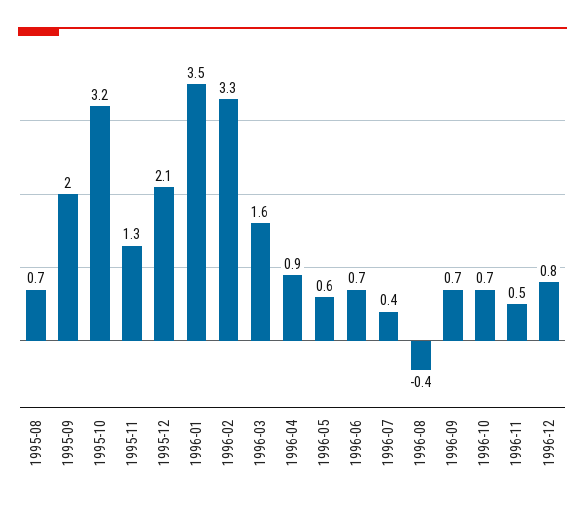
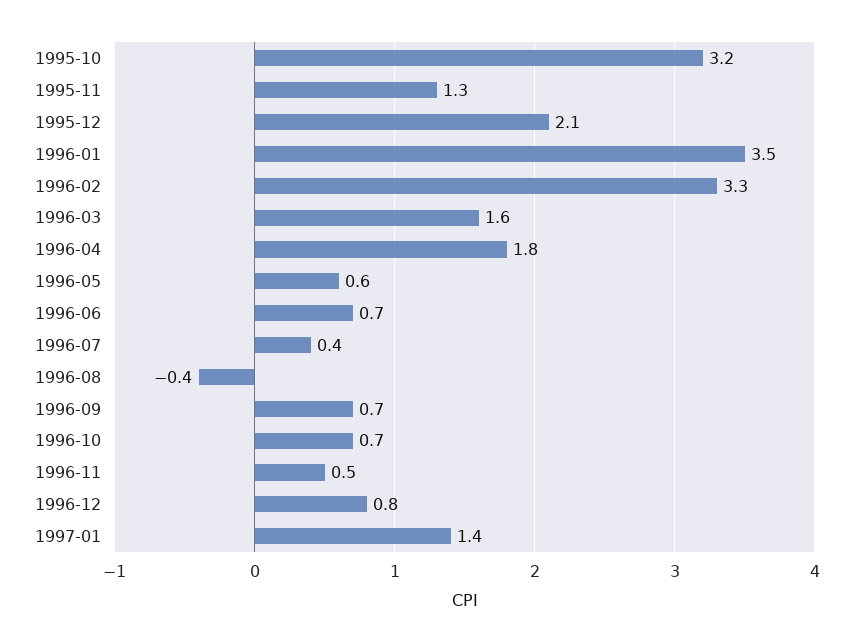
1995-08: 0.7 -> none
1995-09: 2 -> none
1996-04: 0.9 -> 1.8
1997-01: none -> 1.4

